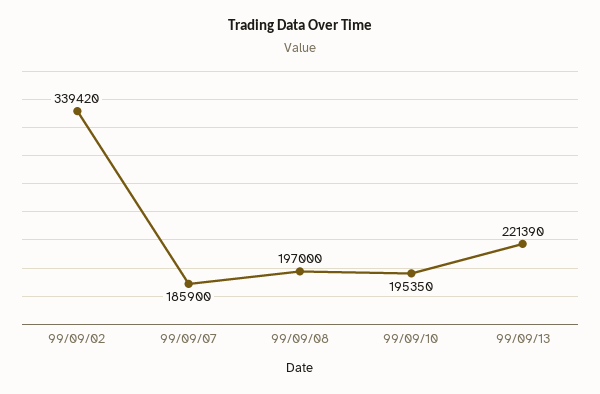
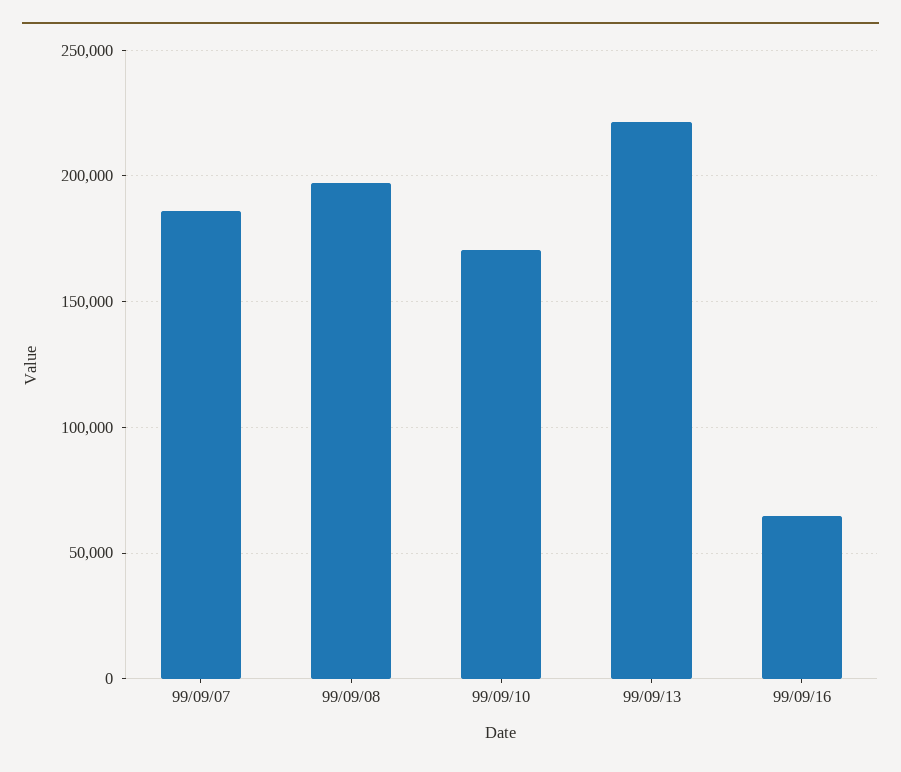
99/09/02: 339420 -> none
99/09/10: 195350 -> 170000
99/09/16: none -> 65000

